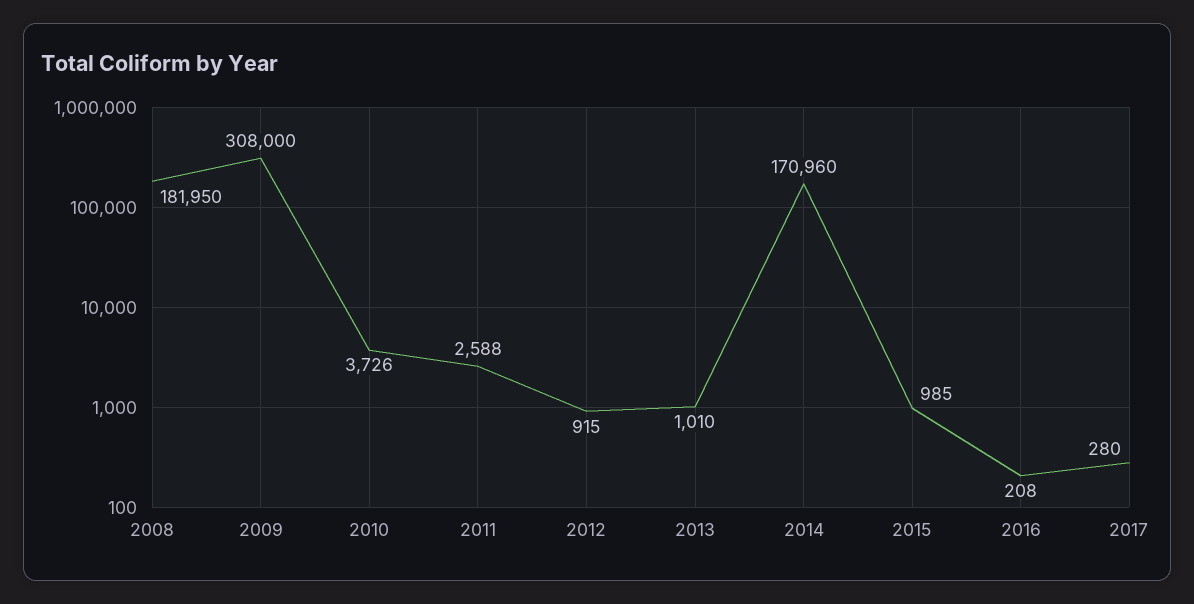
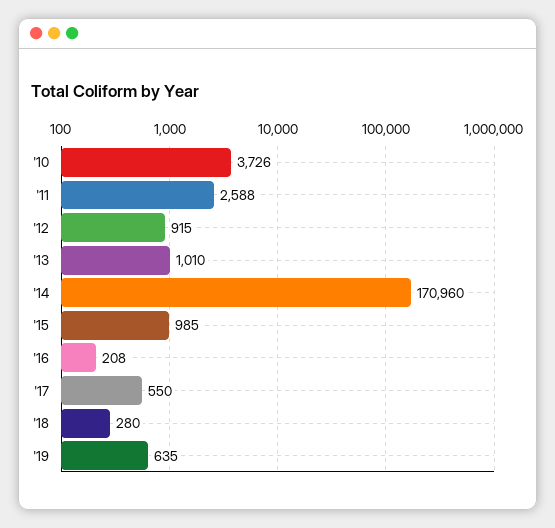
2008: 181950 -> none
2009: 308000 -> none
2017: 280 -> 550
'18: none -> 280
'19: none -> 635

